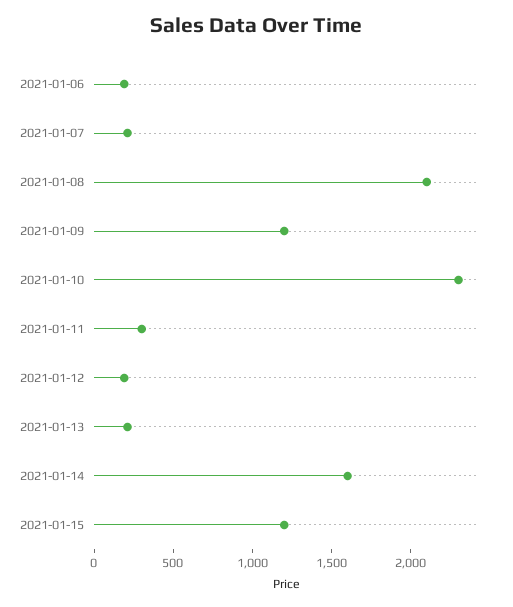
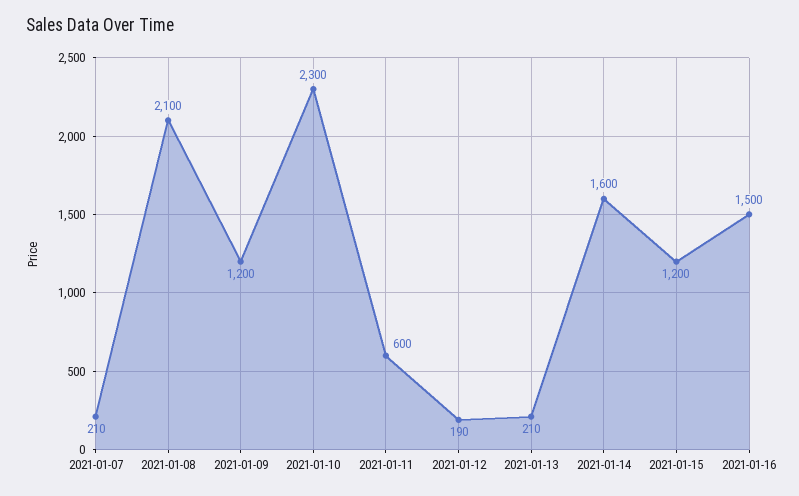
2021-01-06: 200 -> none
2021-01-11: 300 -> 600
2021-01-16: none -> 1500

